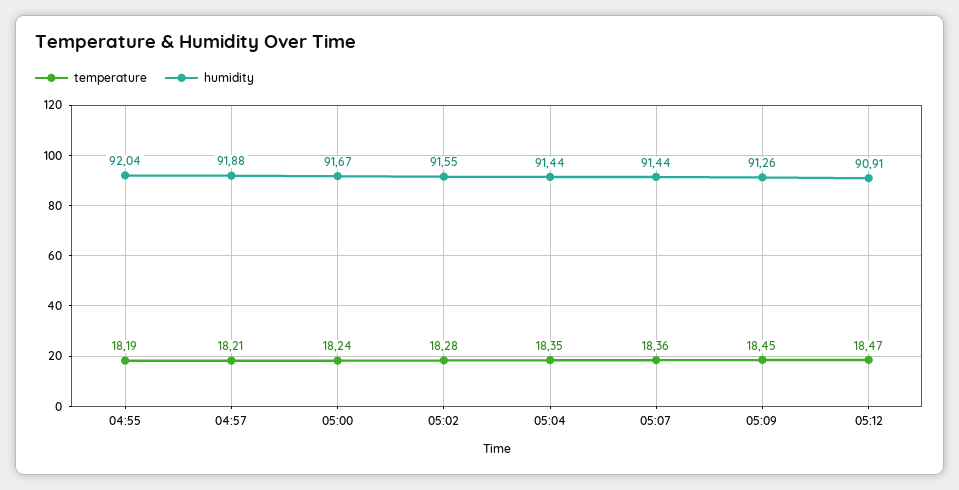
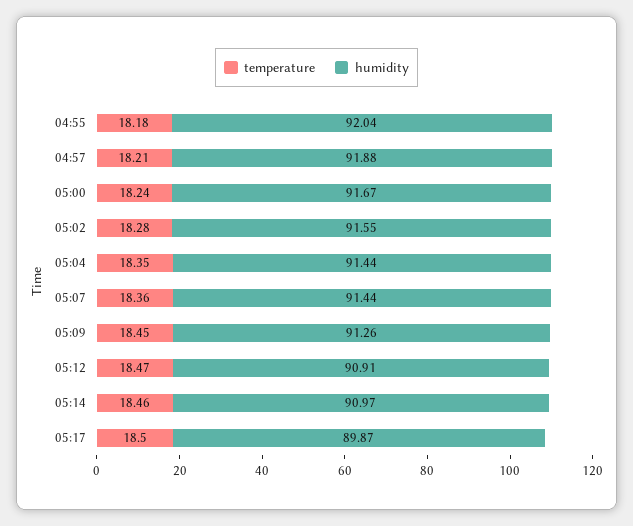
temperature, 04:55: 18.19 -> 18.18
temperature, 05:14: none -> 18.46
humidity, 05:14: none -> 90.97
temperature, 05:17: none -> 18.5
humidity, 05:17: none -> 89.87

